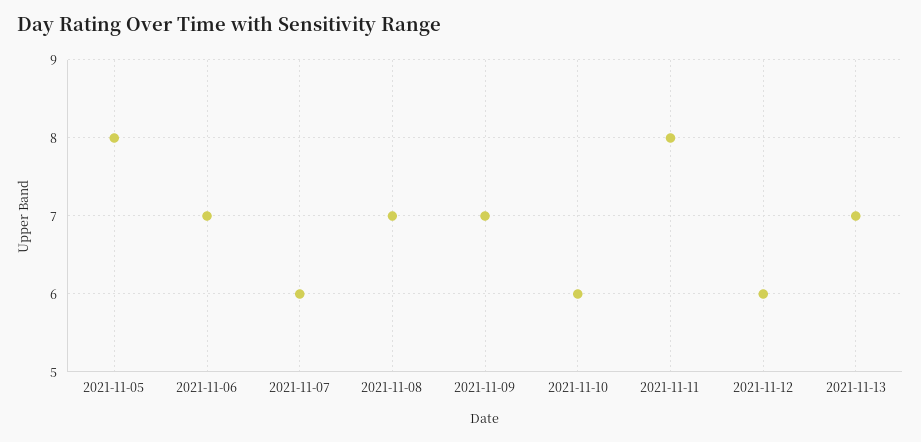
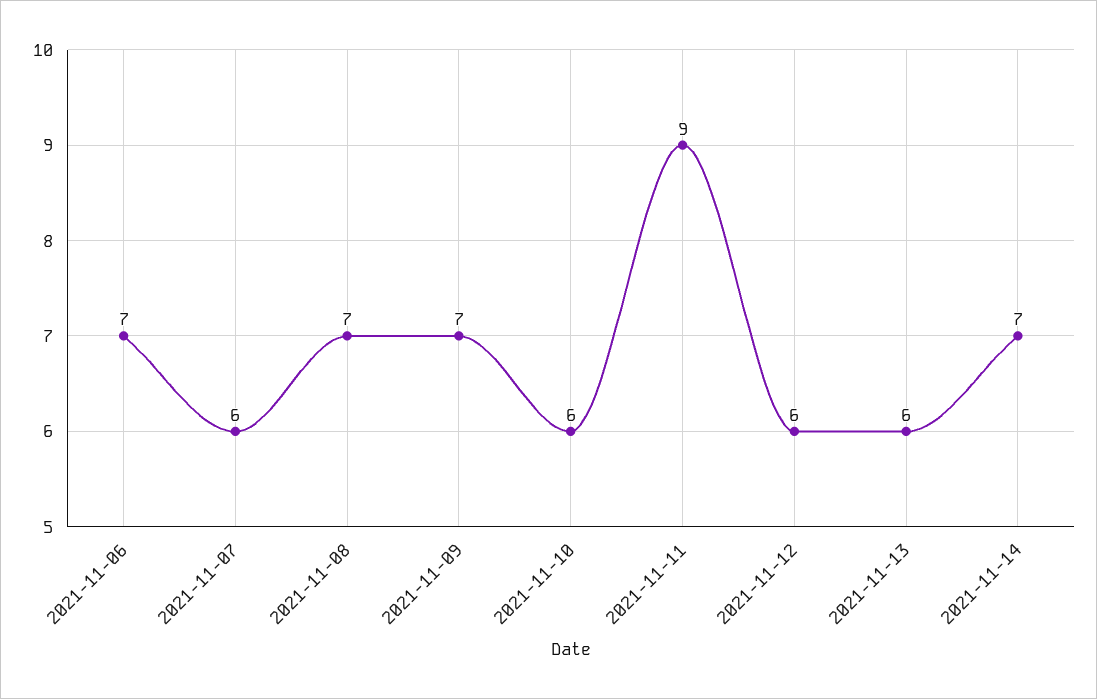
2021-11-05: 8 -> none
2021-11-11: 8 -> 9
2021-11-13: 7 -> 6
2021-11-14: none -> 7

